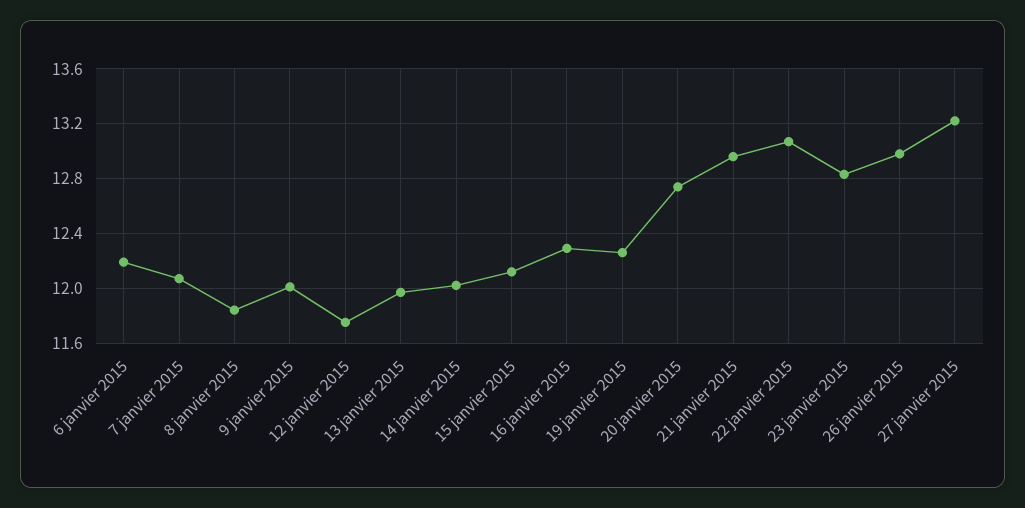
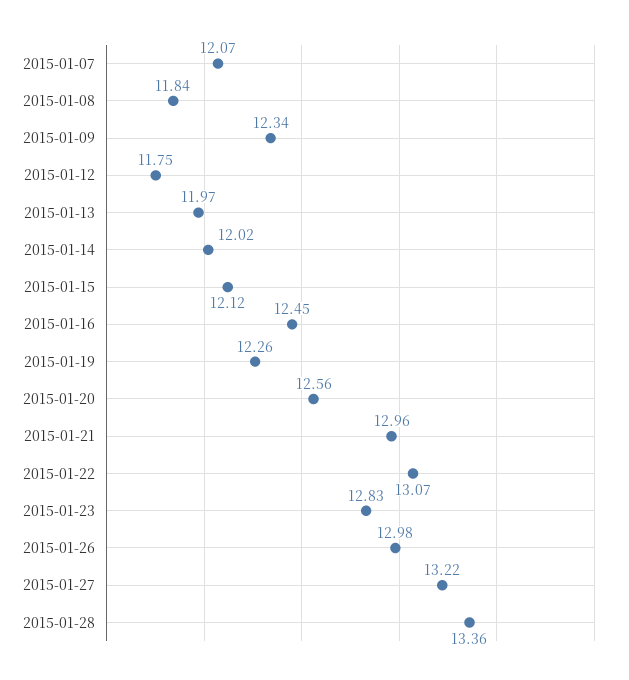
6 janvier 2015: 12.2 -> none
9 janvier 2015: 12 -> 12.34
16 janvier 2015: 12.3 -> 12.45
20 janvier 2015: 12.75 -> 12.56
2015-01-28: none -> 13.36

